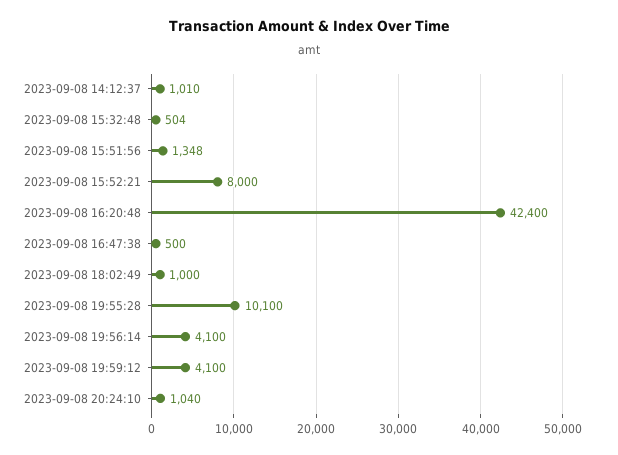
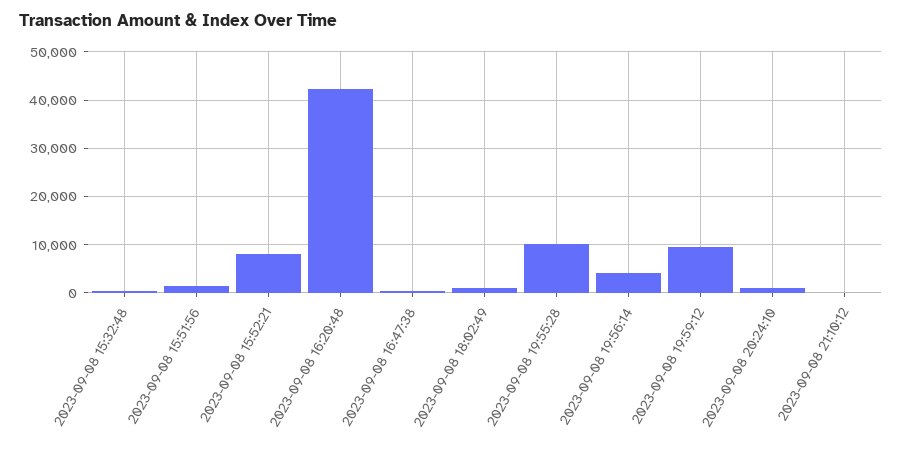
2023-09-08 14:12:37: 1010 -> none
2023-09-08 19:59:12: 4100 -> 10000
2023-09-08 21:10:12: none -> 0

